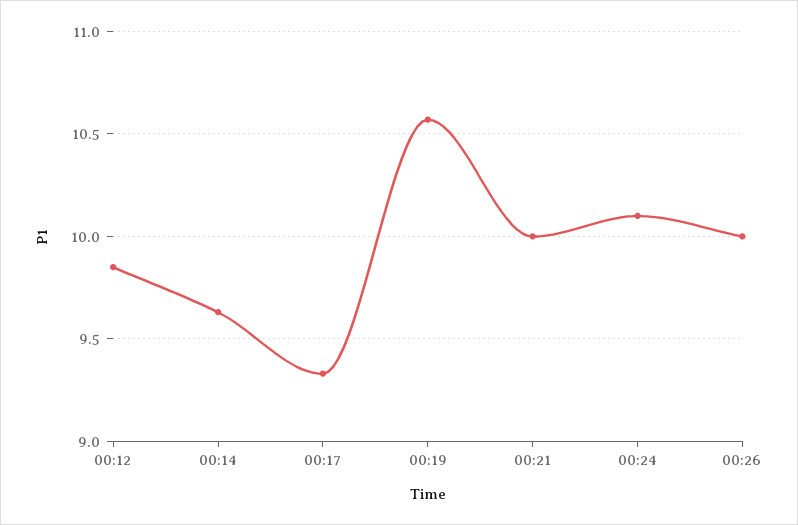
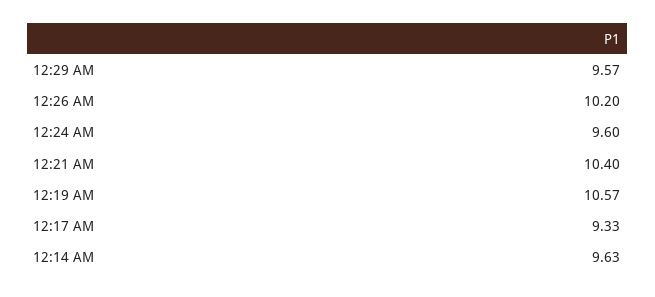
00:12: 9.85 -> none
00:21: 10 -> 10.4
00:24: 10.1 -> 9.6
00:26: 10 -> 10.2
12:29 AM: none -> 9.57

